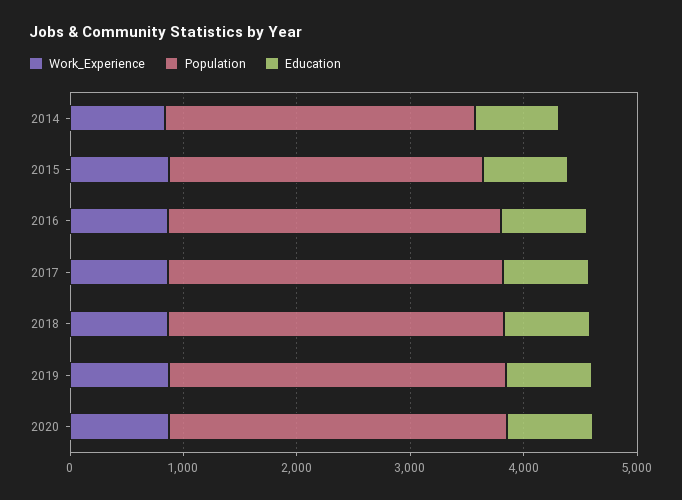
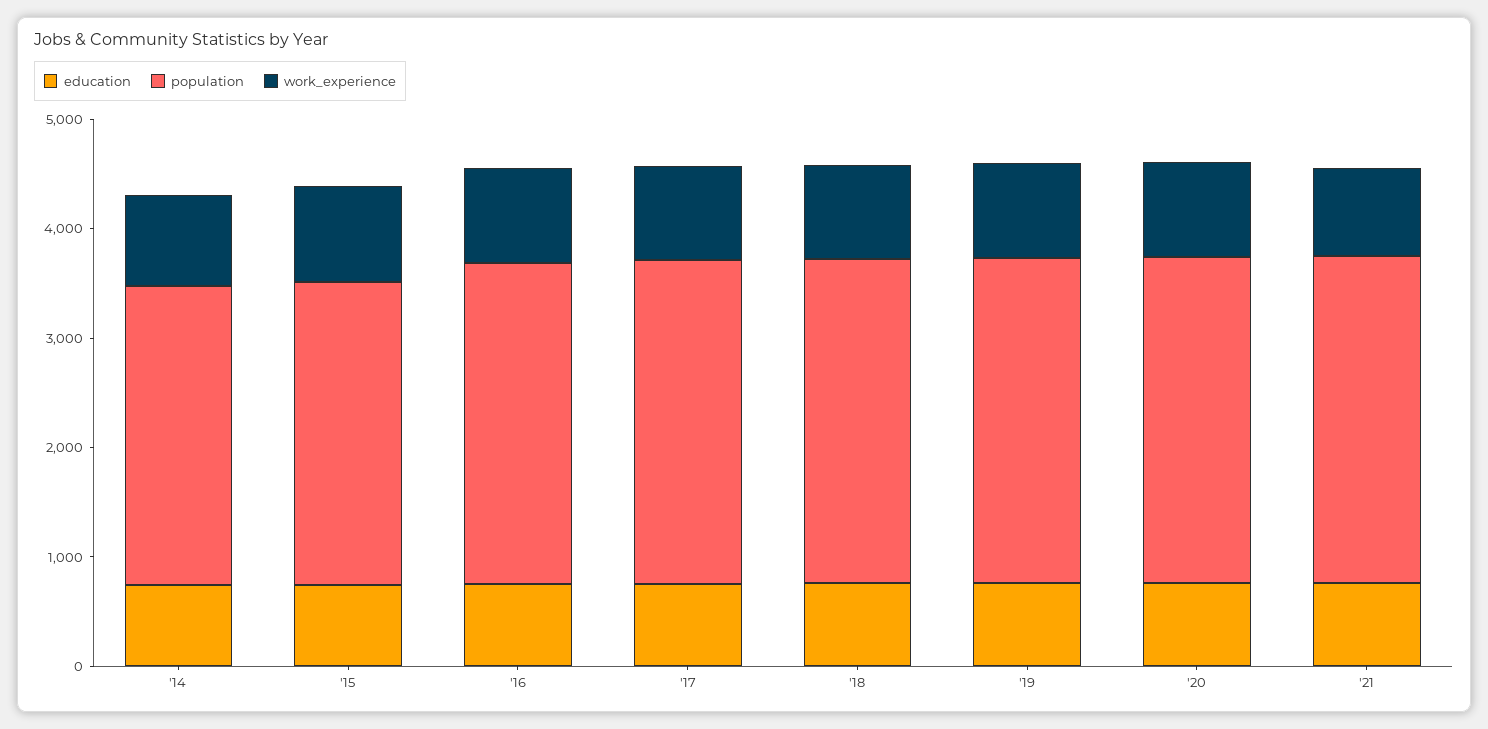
Education, '21: none -> 800
Population, '21: none -> 3000
Work_Experience, '21: none -> 800

